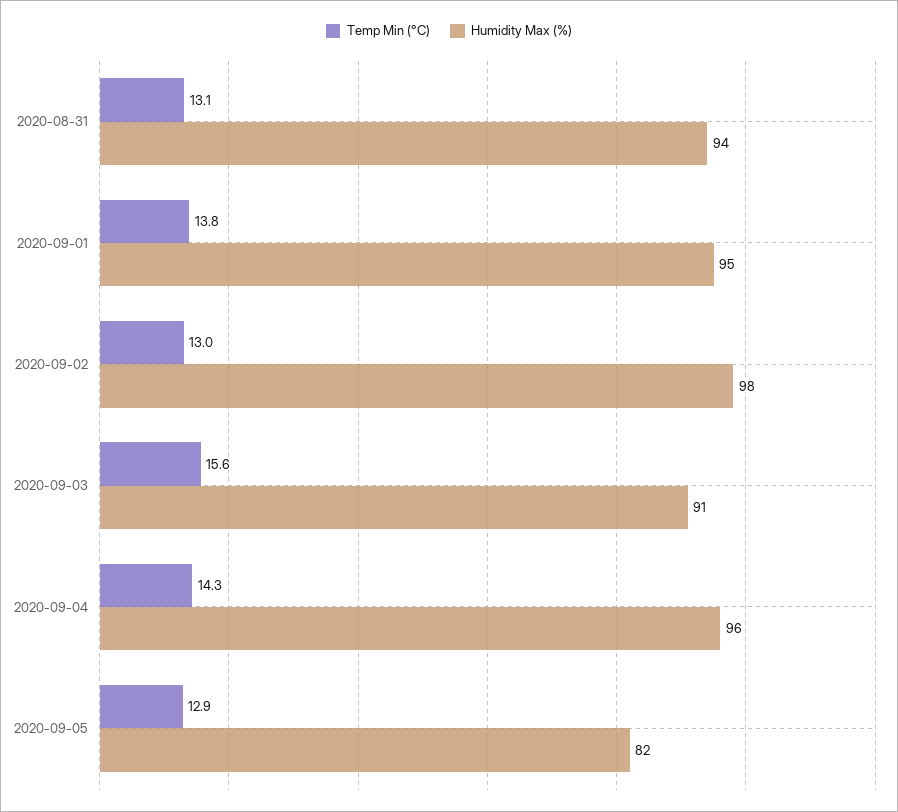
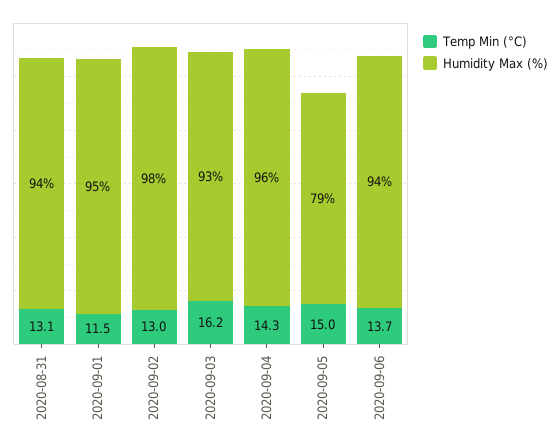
Temp Min (°C), 2020-09-01: 13.8 -> 11.5
Temp Min (°C), 2020-09-03: 15.6 -> 16.2
Humidity Max (%), 2020-09-03: 91 -> 93
Temp Min (°C), 2020-09-05: 12.9 -> 15
Humidity Max (%), 2020-09-05: 82 -> 79
Temp Min (°C), 2020-09-06: none -> 13.7
Humidity Max (%), 2020-09-06: none -> 94

